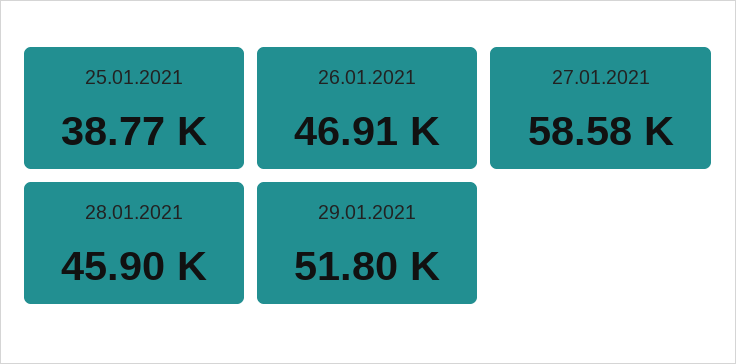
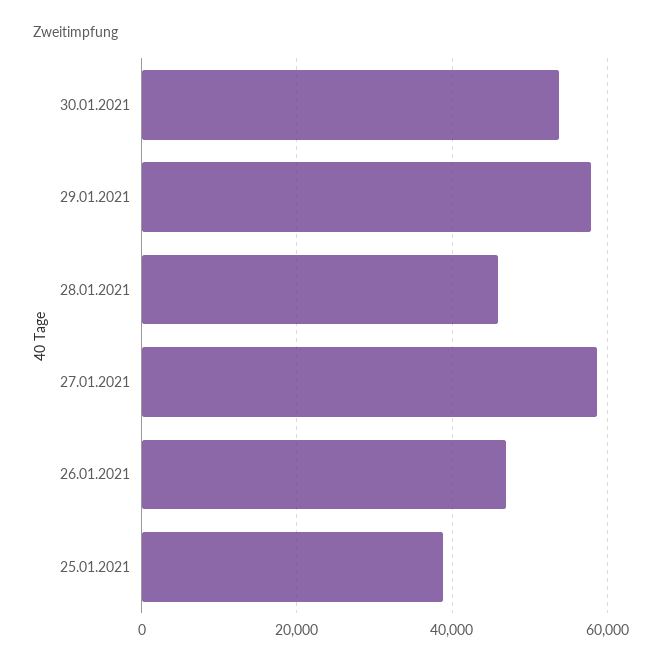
29.01.2021: 51800 -> 58000
30.01.2021: none -> 54000

